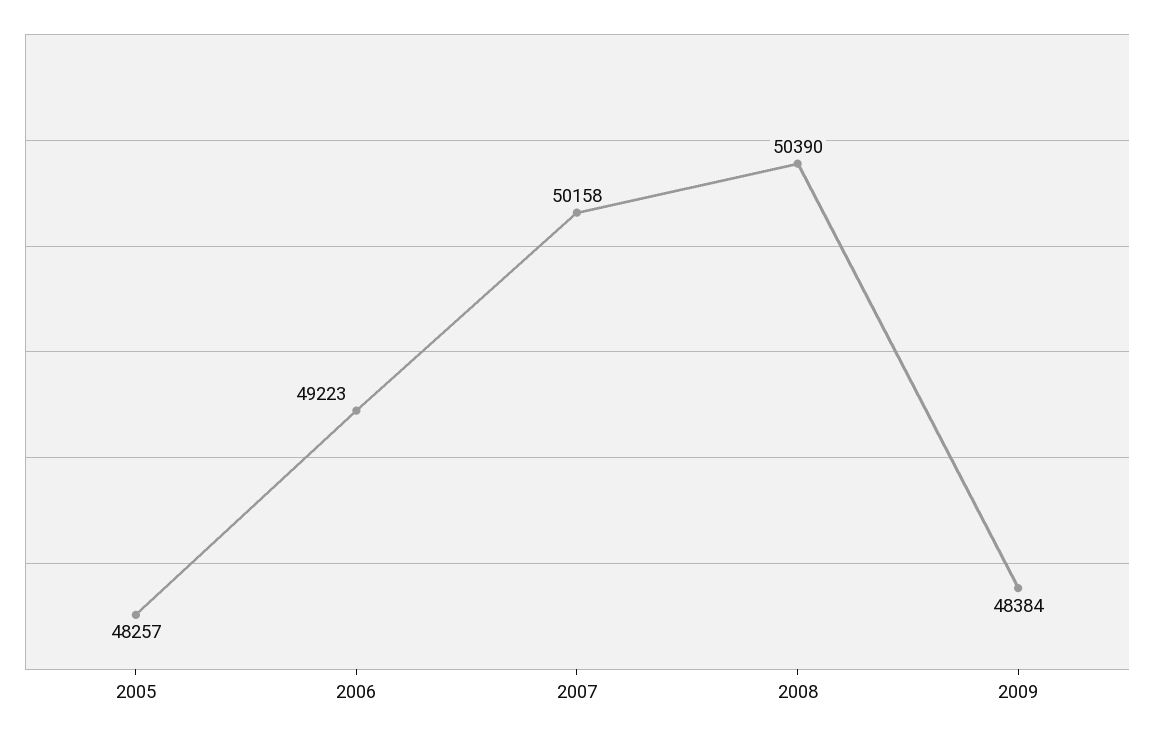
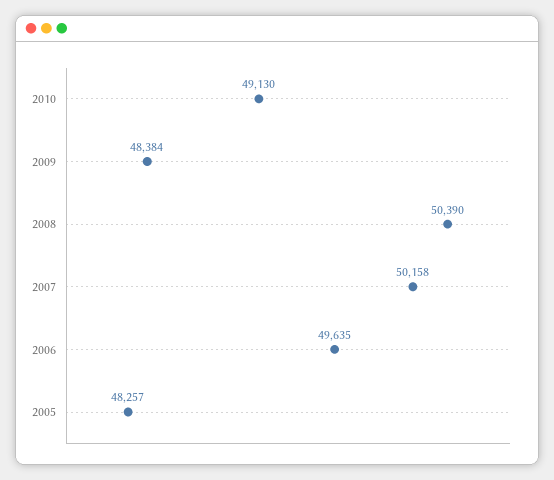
2006: 49223 -> 49635
2010: none -> 49130

